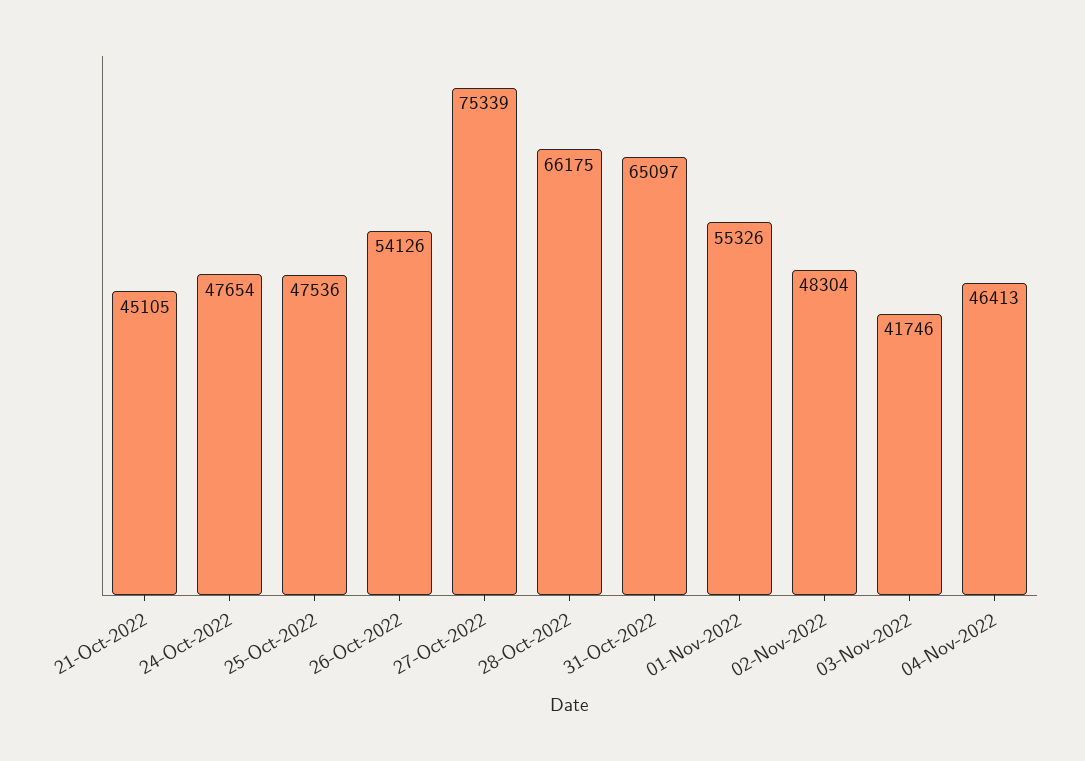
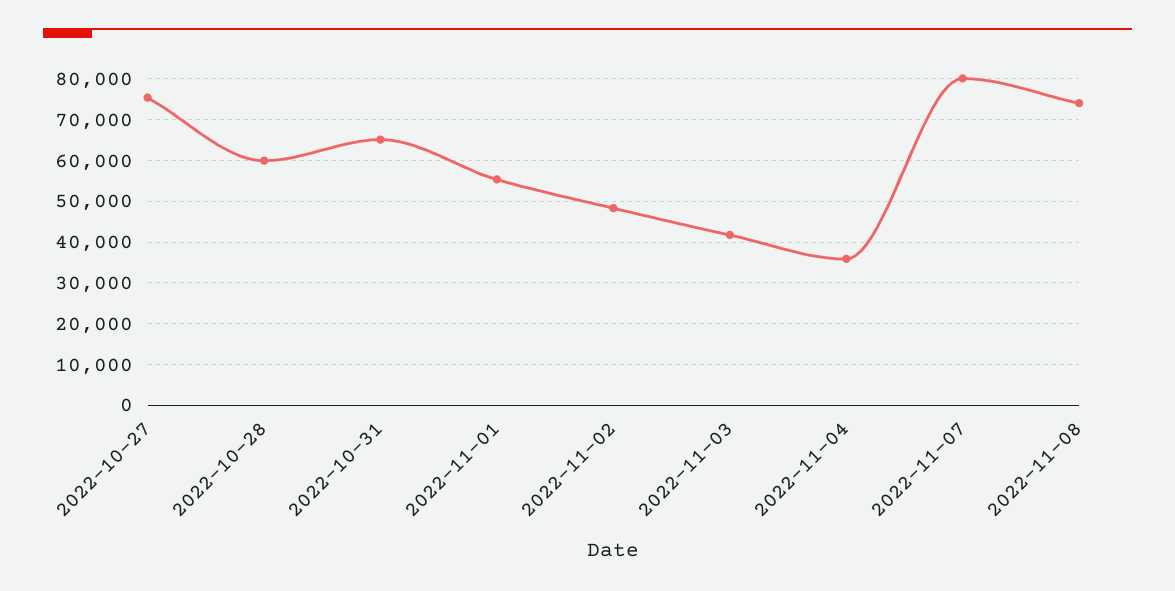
21-Oct-2022: 45105 -> none
24-Oct-2022: 47654 -> none
25-Oct-2022: 47536 -> none
26-Oct-2022: 54126 -> none
28-Oct-2022: 66175 -> 60000
04-Nov-2022: 46413 -> 36000
2022-11-07: none -> 80000
2022-11-08: none -> 74000

